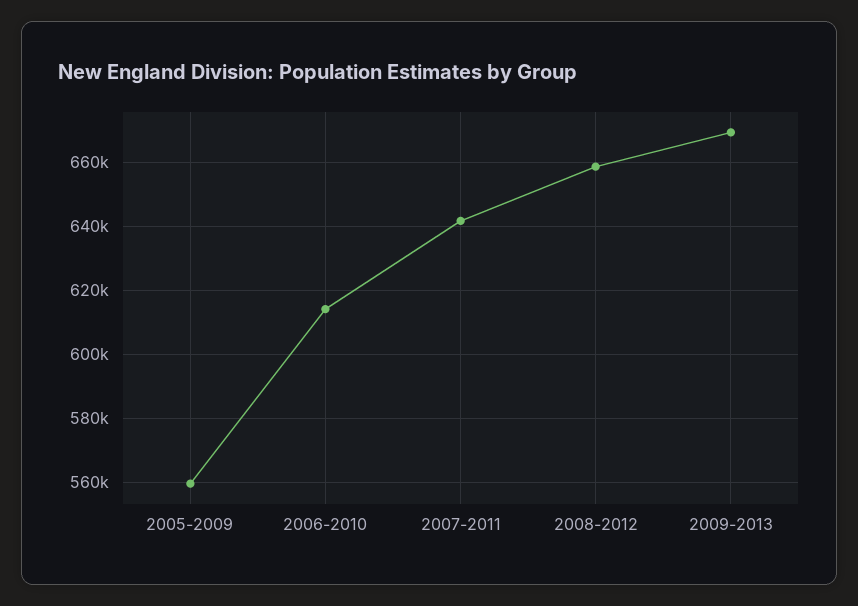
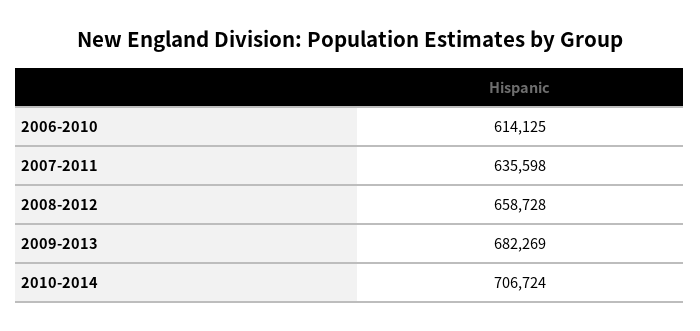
2005-2009: 560000 -> none
2007-2011: 642000 -> 635598
2009-2013: 670000 -> 682269
2010-2014: none -> 706724

